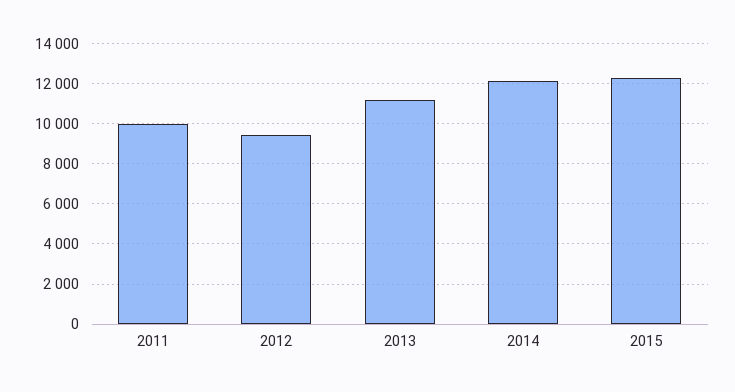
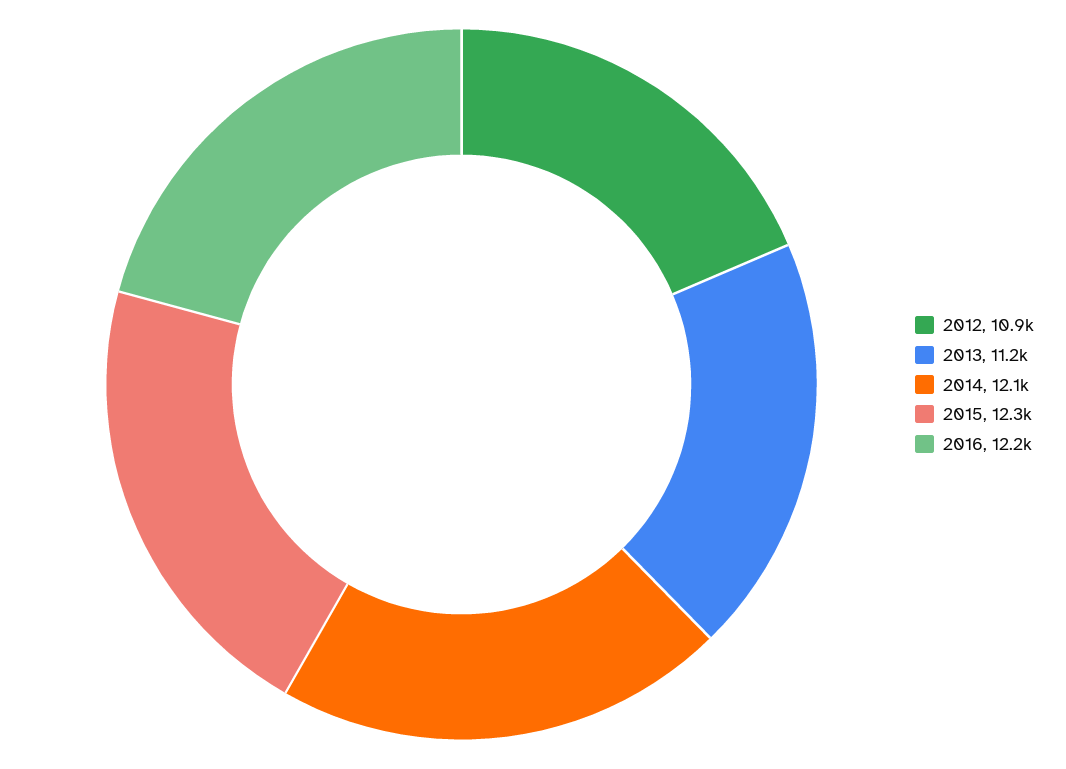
2011: 10000 -> none
2012: 9500 -> 10900
2016: none -> 12200

